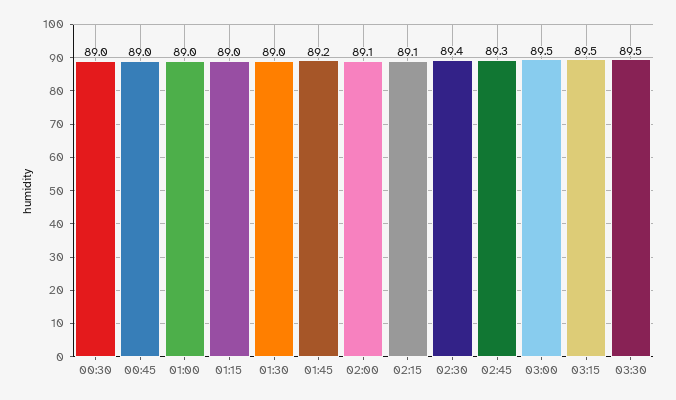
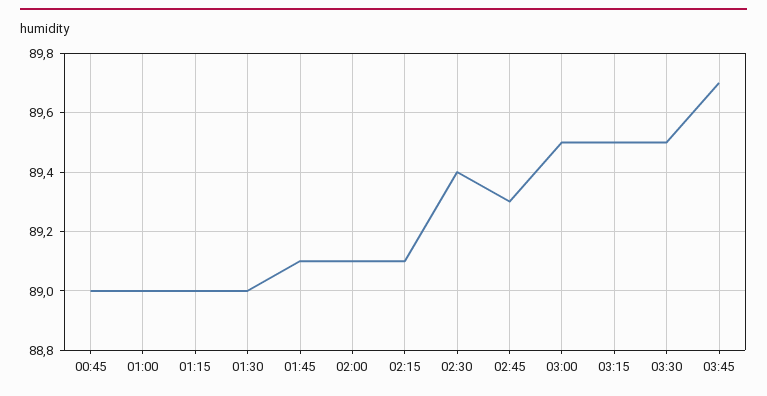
00:30: 89 -> none
01:45: 89.2 -> 89.1
03:45: none -> 89.7

